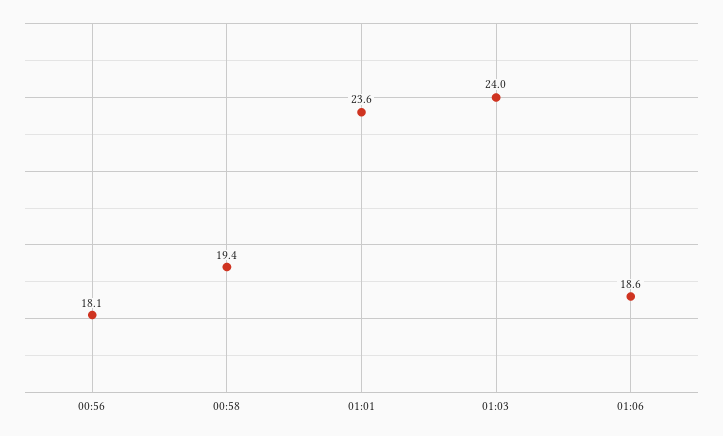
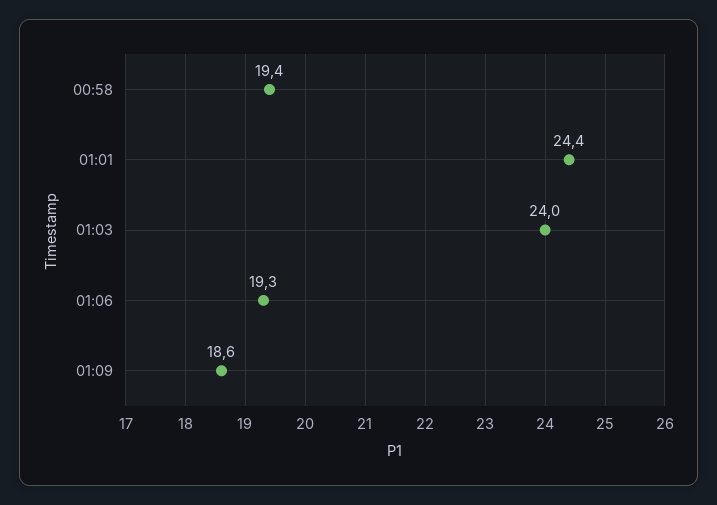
00:56: 18.1 -> none
01:01: 23.6 -> 24.4
01:06: 18.6 -> 19.3
01:09: none -> 18.6

